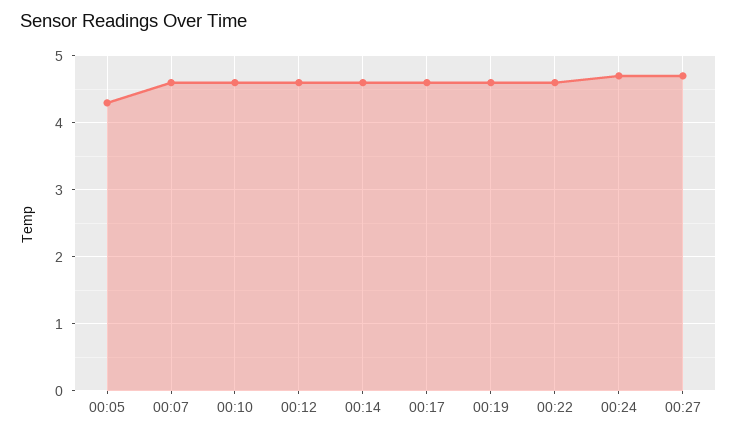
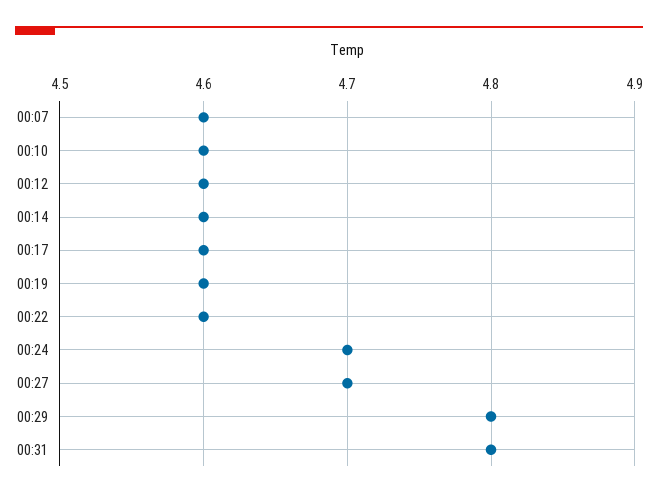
00:05: 4.3 -> none
00:29: none -> 4.8
00:31: none -> 4.8

